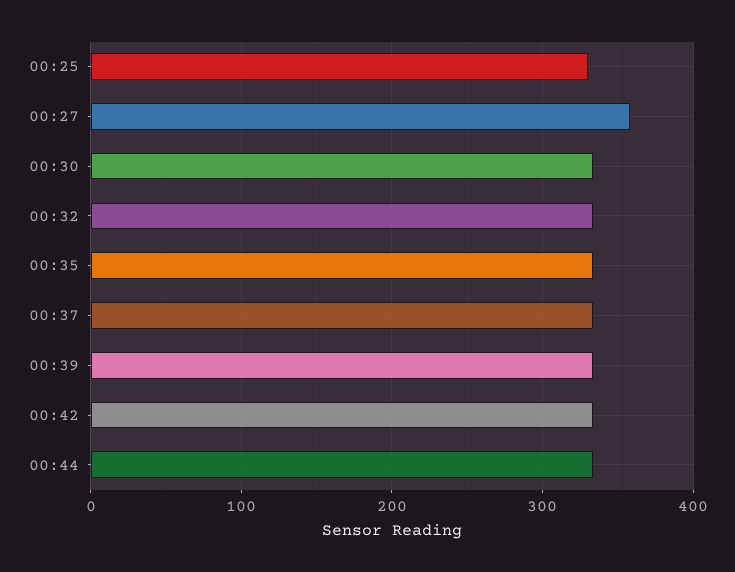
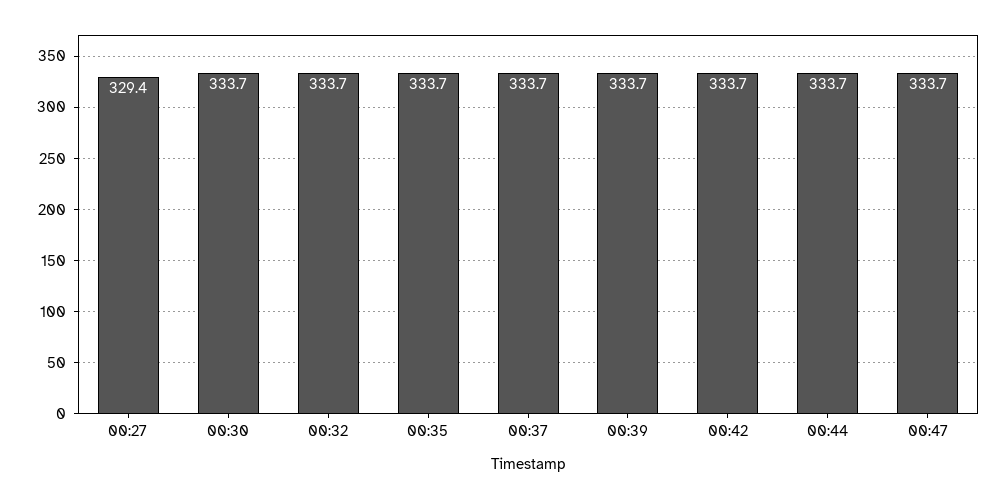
00:25: 330 -> none
00:27: 360 -> 329.4
00:47: none -> 333.7

